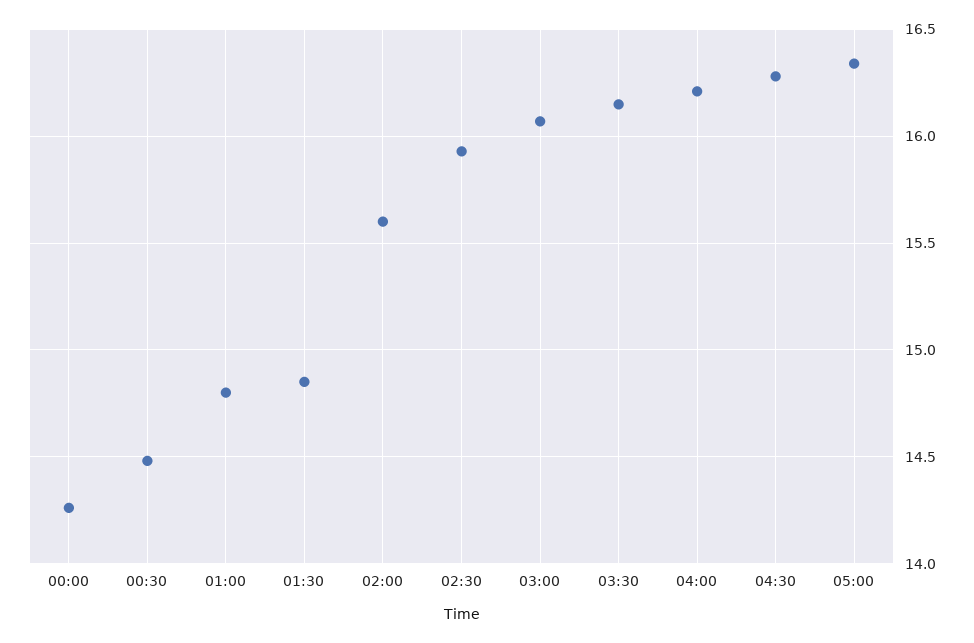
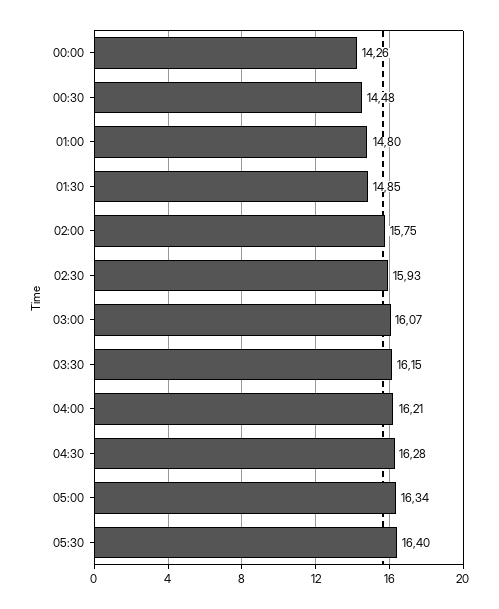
02:00: 15.6 -> 15.75
05:30: none -> 16.4

